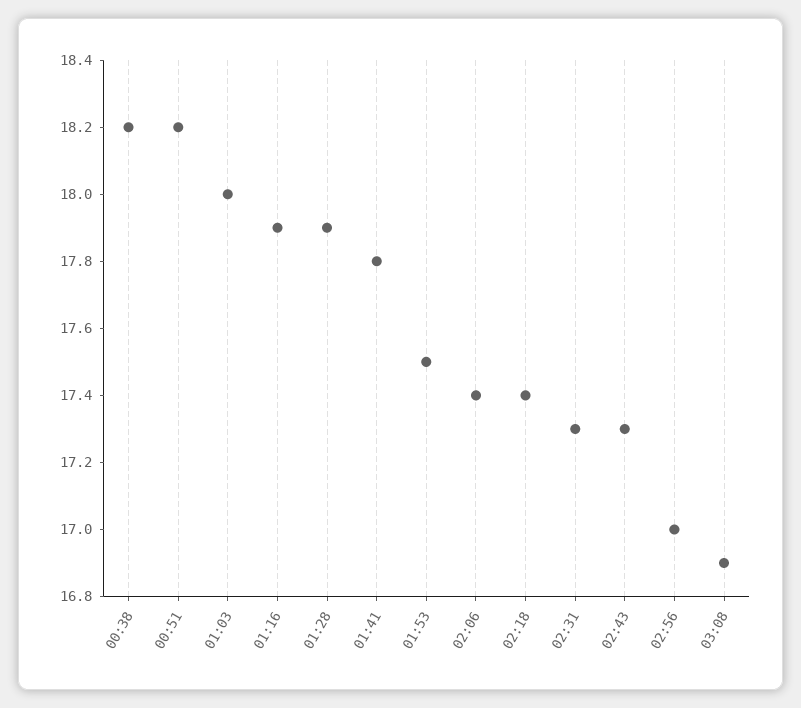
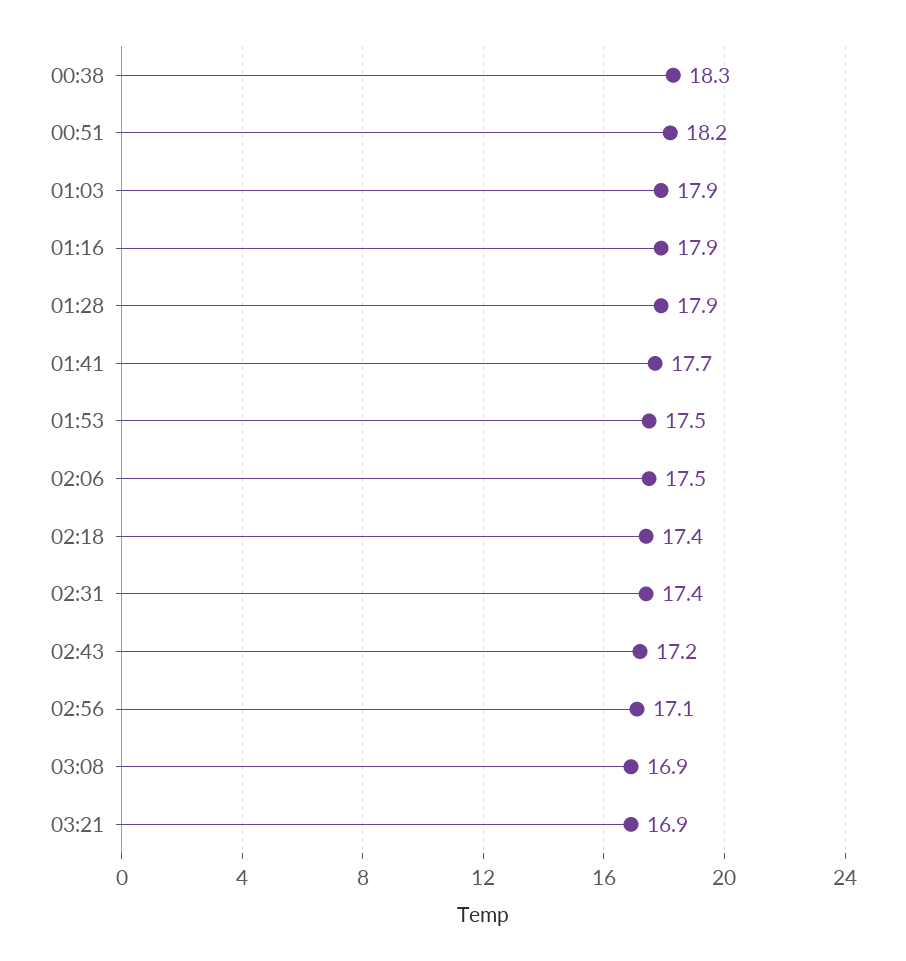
00:38: 18.2 -> 18.3
01:03: 18 -> 17.9
01:41: 17.8 -> 17.7
02:06: 17.4 -> 17.5
02:31: 17.3 -> 17.4
02:43: 17.3 -> 17.2
02:56: 17 -> 17.1
03:21: none -> 16.9

